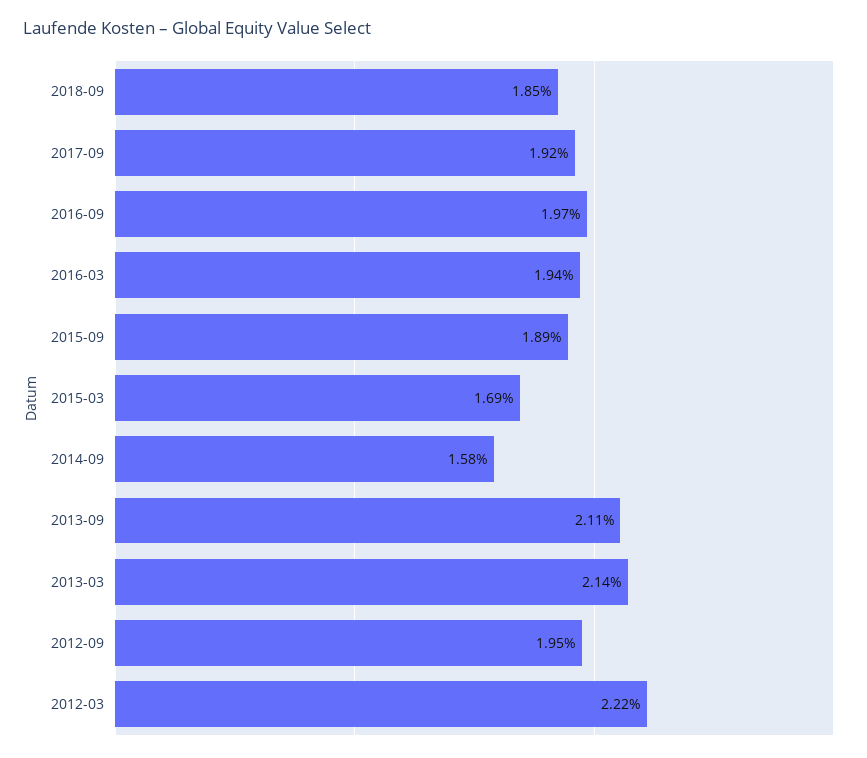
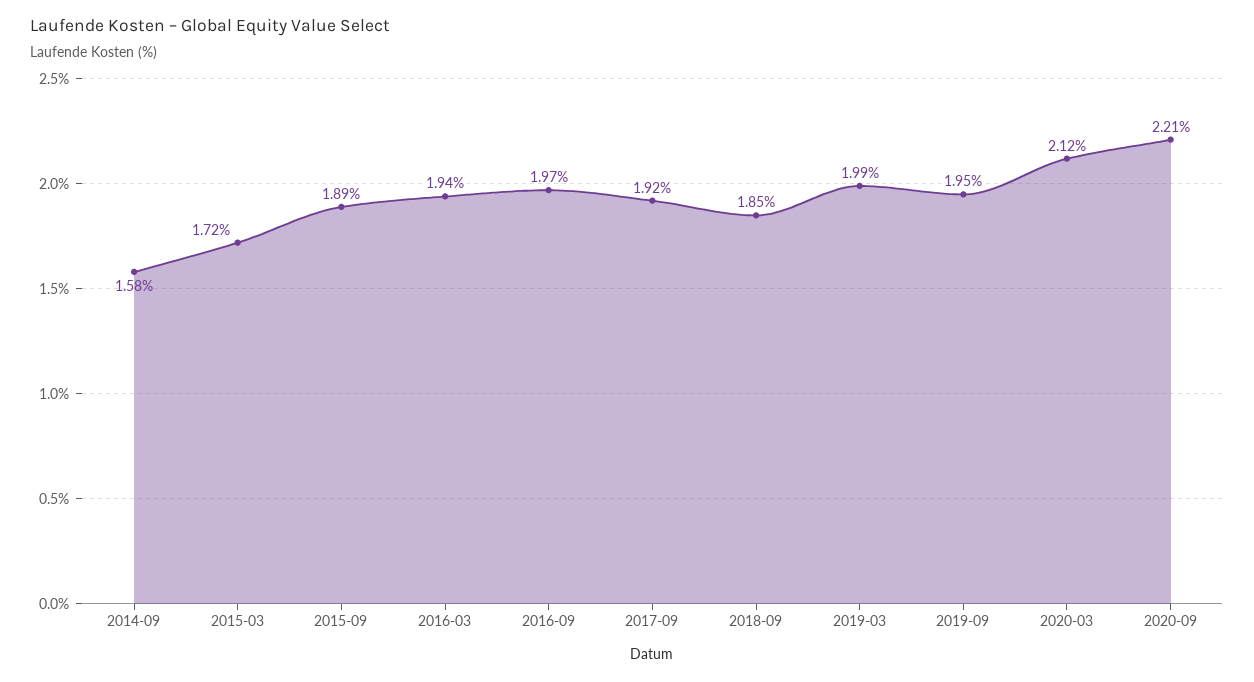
2015-03: 1.69 -> 1.72
2013-09: 2.11 -> none
2013-03: 2.14 -> none
2012-09: 1.95 -> none
2012-03: 2.22 -> none
2019-03: none -> 1.99
2019-09: none -> 1.95
2020-03: none -> 2.12
2020-09: none -> 2.21

